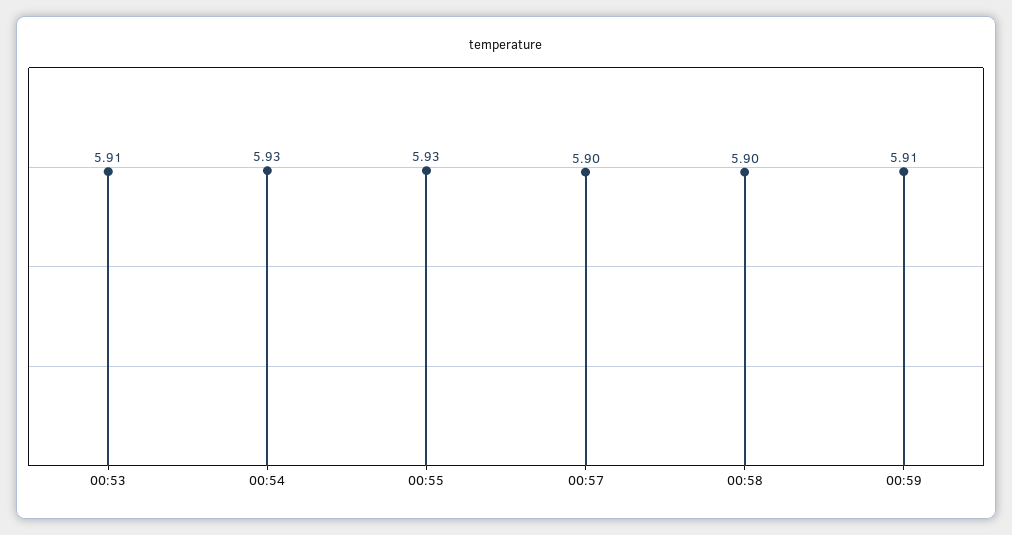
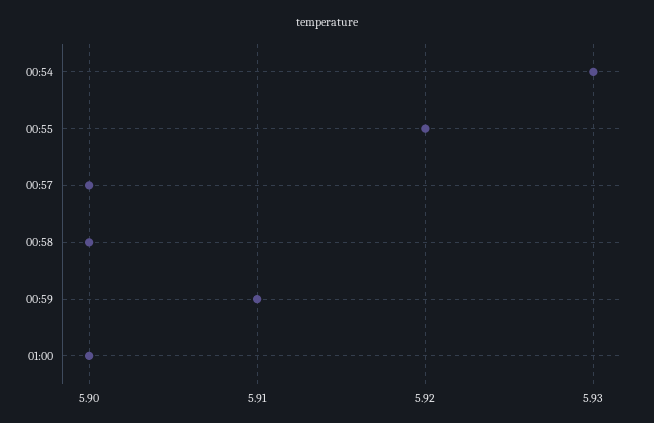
00:53: 5.91 -> none
00:55: 5.93 -> 5.92
01:00: none -> 5.9

